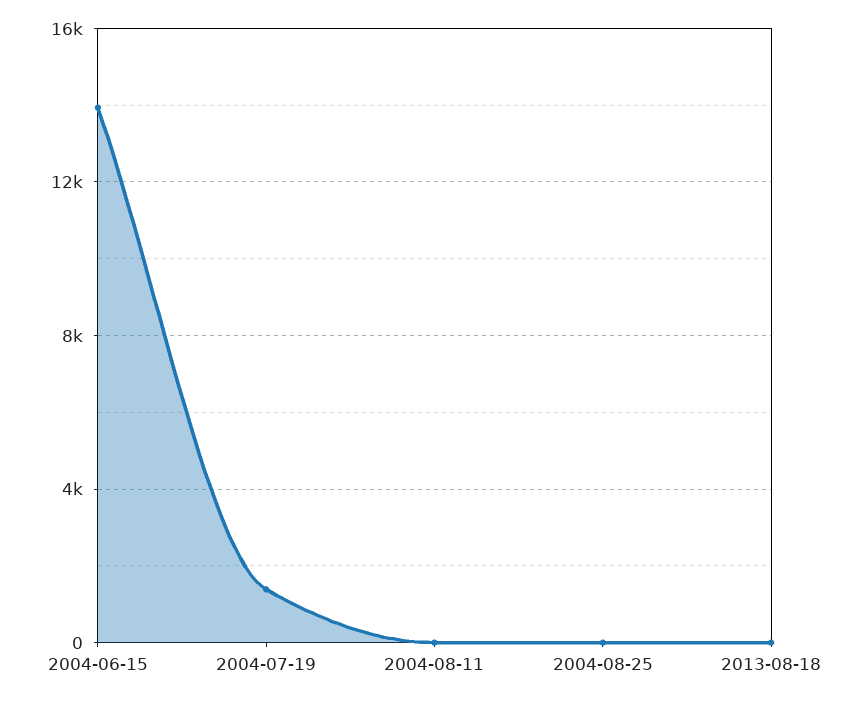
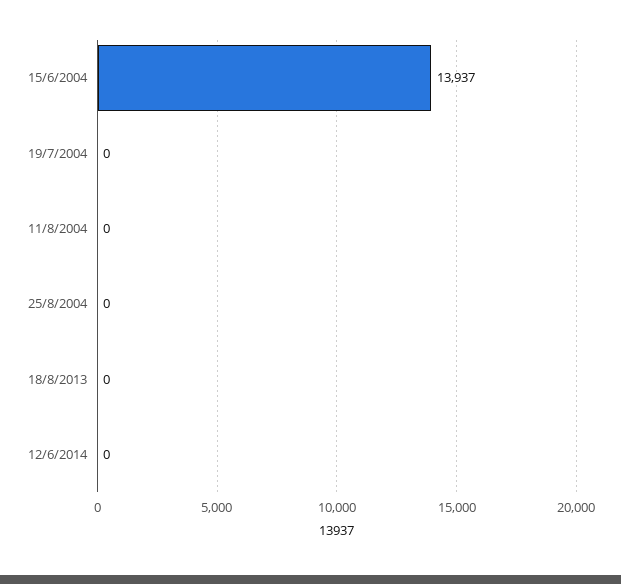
2004-07-19: 1500 -> 0
12/6/2014: none -> 0

